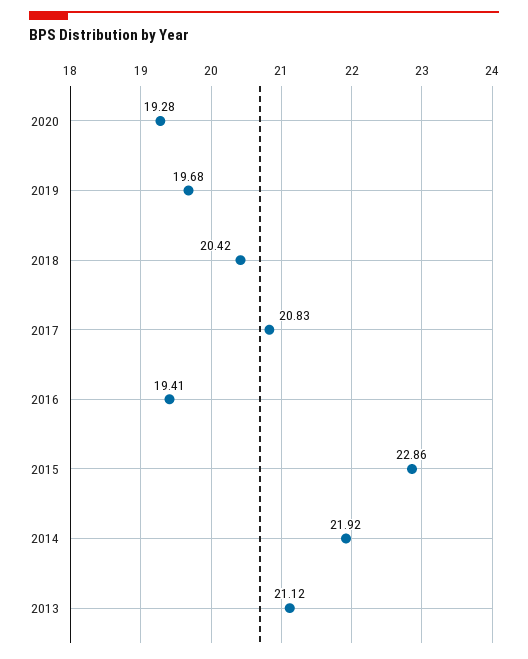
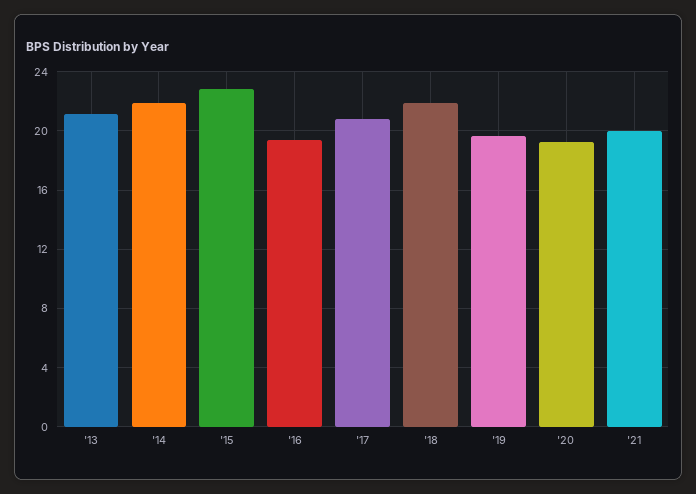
2018: 20.42 -> 22
'21: none -> 20

